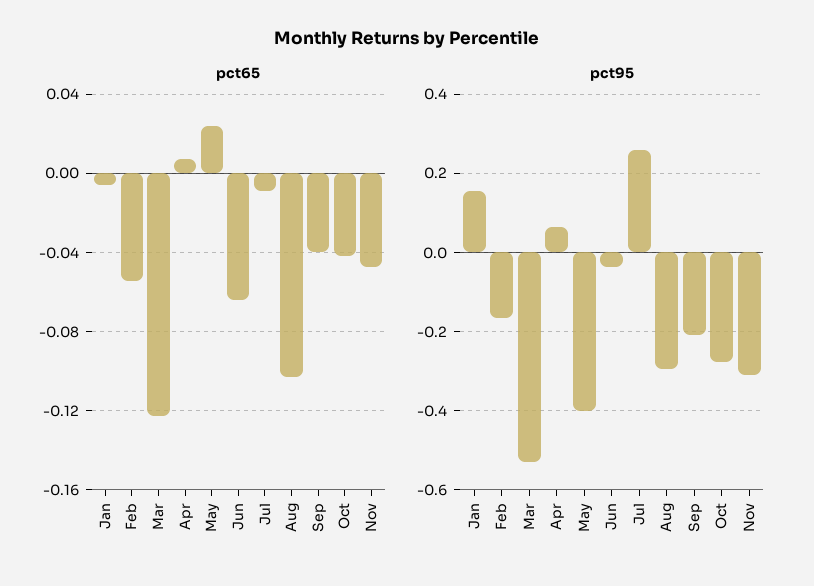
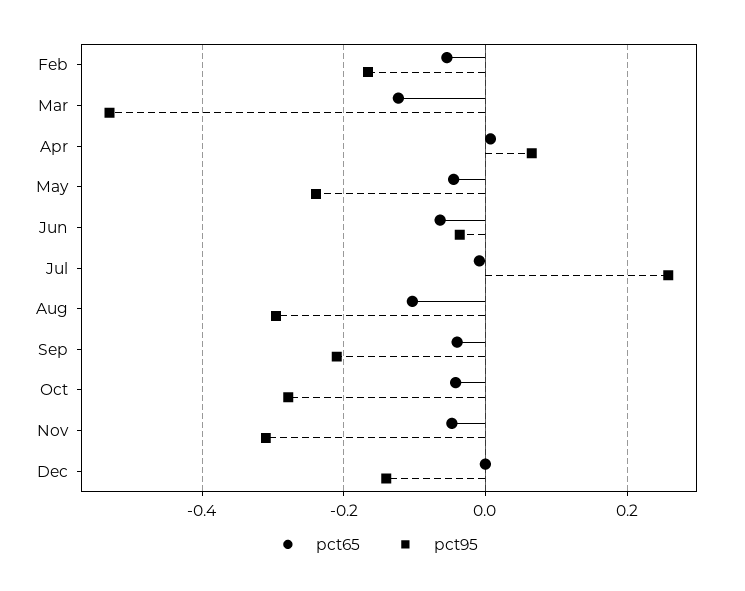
pct65, Jan: -0.005 -> none
pct65, May: 0.025 -> -0.04
pct95, Jan: 0.16 -> none
pct95, May: -0.4 -> -0.24
pct65, Dec: none -> 0
pct95, Dec: none -> -0.14

